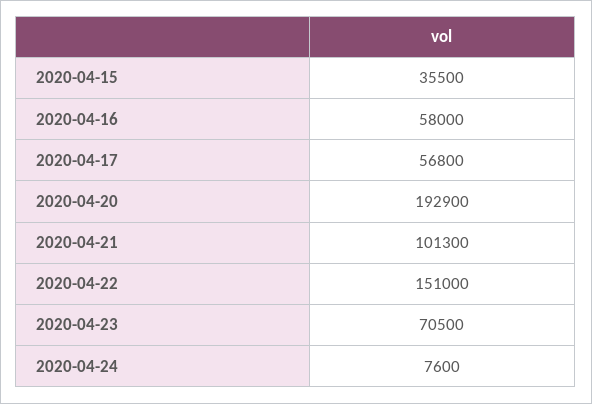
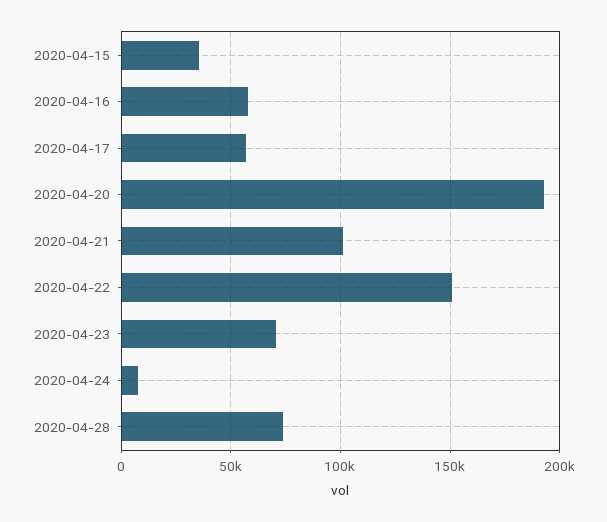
2020-04-28: none -> 75000

